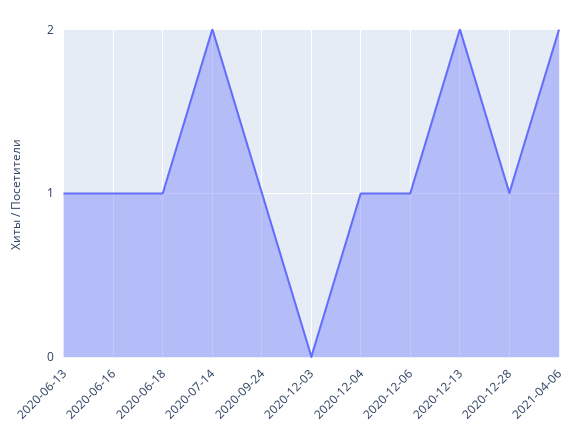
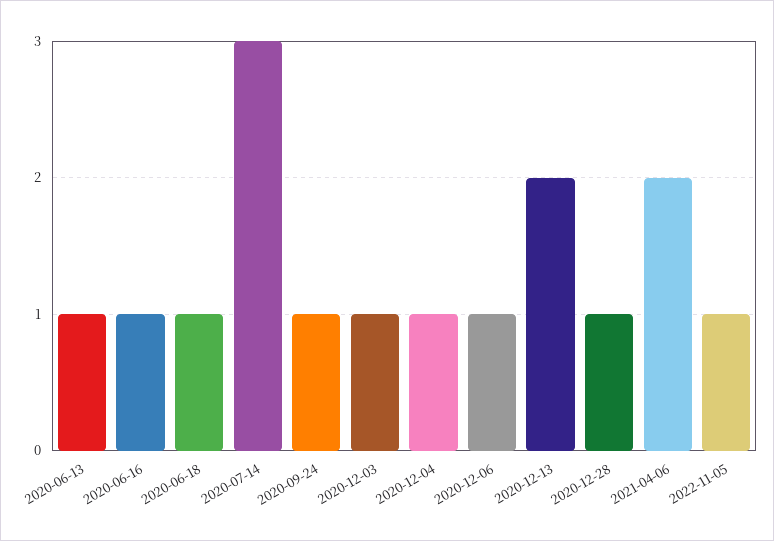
2020-07-14: 2 -> 3
2020-12-03: 0 -> 1
2022-11-05: none -> 1

